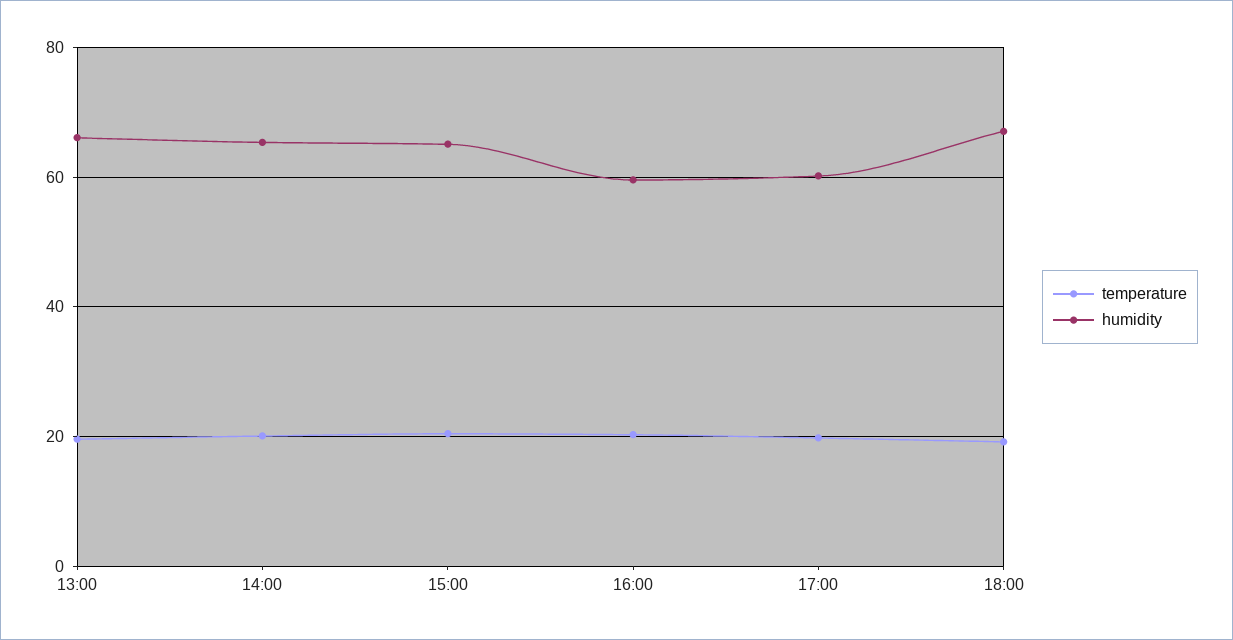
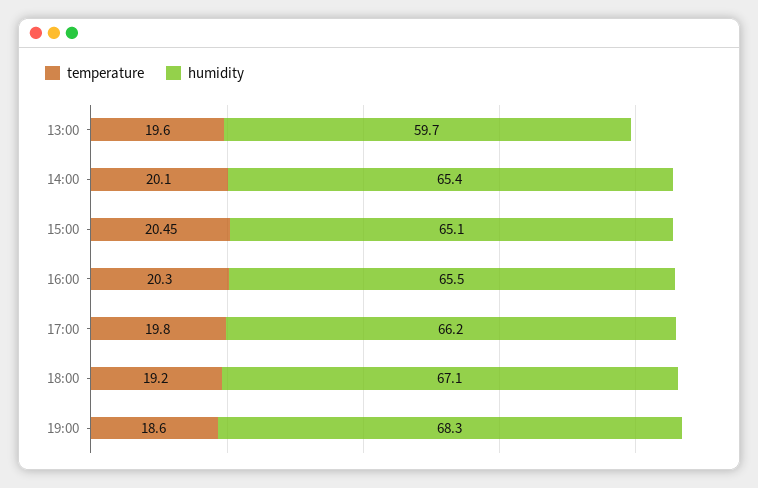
humidity, 13:00: 66 -> 59.7
humidity, 16:00: 60 -> 65.5
humidity, 17:00: 60 -> 66.2
temperature, 19:00: none -> 18.6
humidity, 19:00: none -> 68.3

